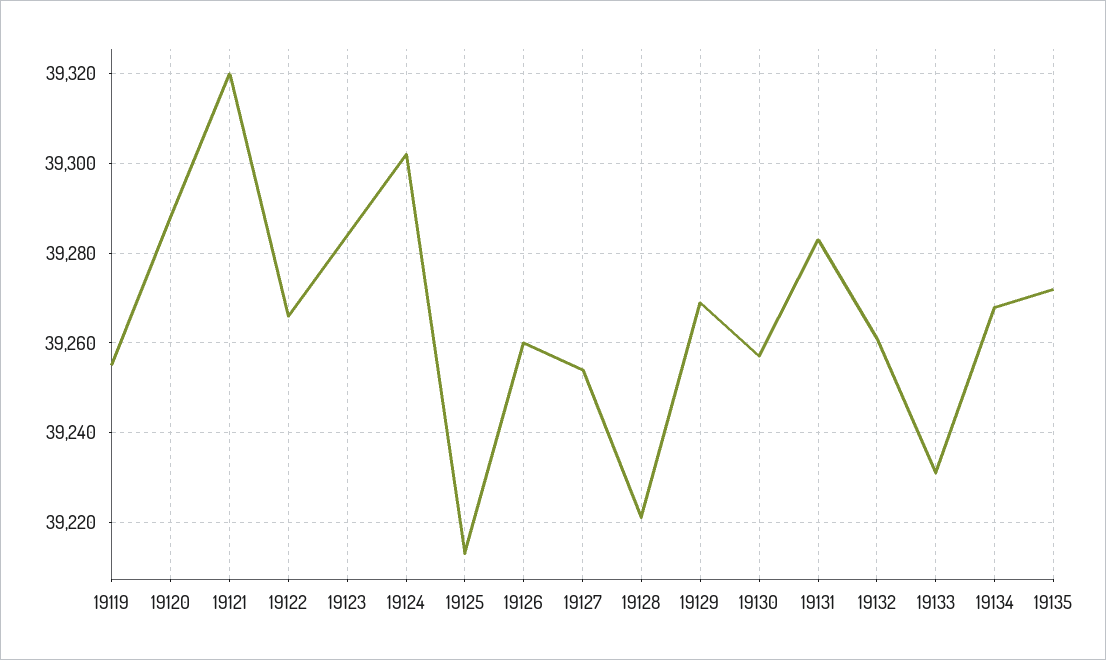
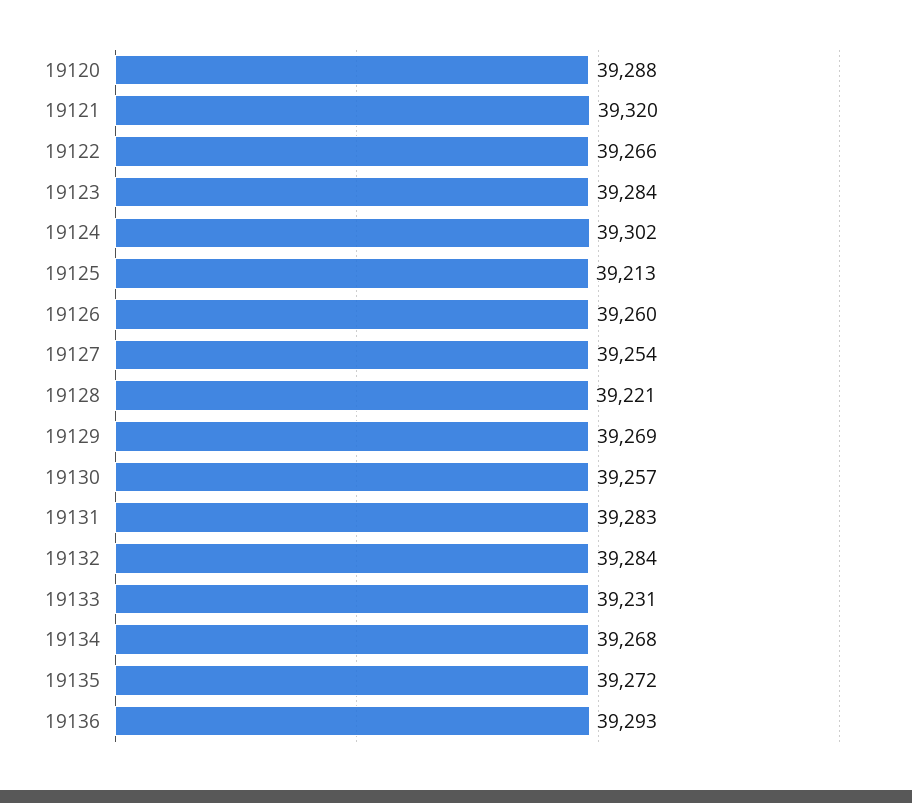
19119: 39255 -> none
19132: 39260 -> 39284
19136: none -> 39293

